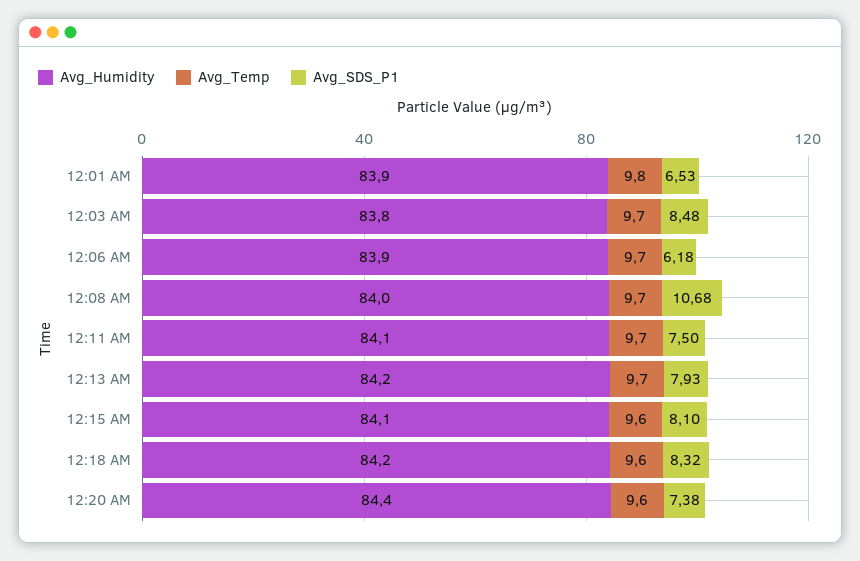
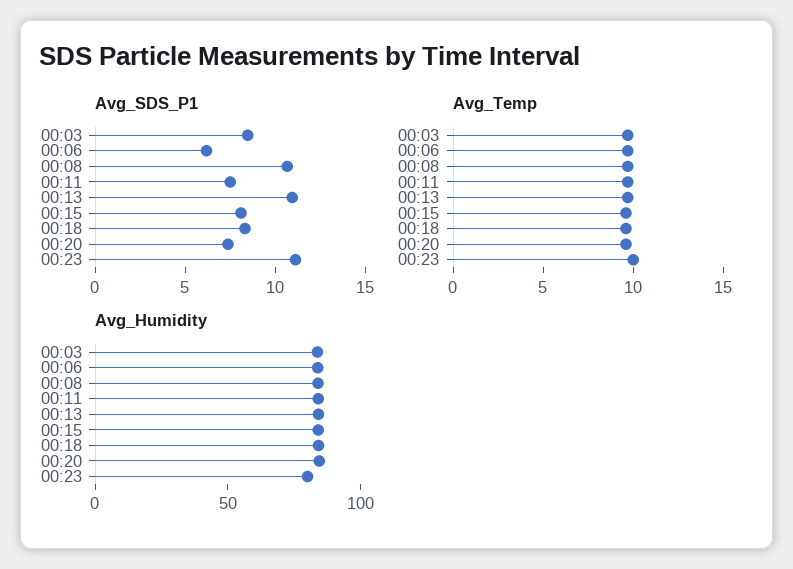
Avg_Humidity, 12:01 AM: 83.9 -> none
Avg_Temp, 12:01 AM: 9.8 -> none
Avg_SDS_P1, 12:01 AM: 6.53 -> none
Avg_SDS_P1, 12:13 AM: 7.93 -> 11
Avg_SDS_P1, 00:23: none -> 11
Avg_Temp, 00:23: none -> 10
Avg_Humidity, 00:23: none -> 80

